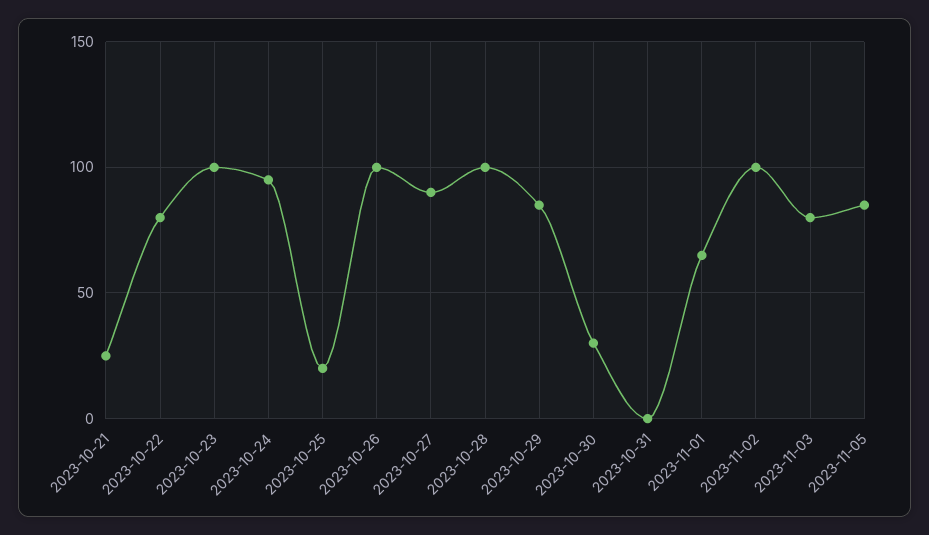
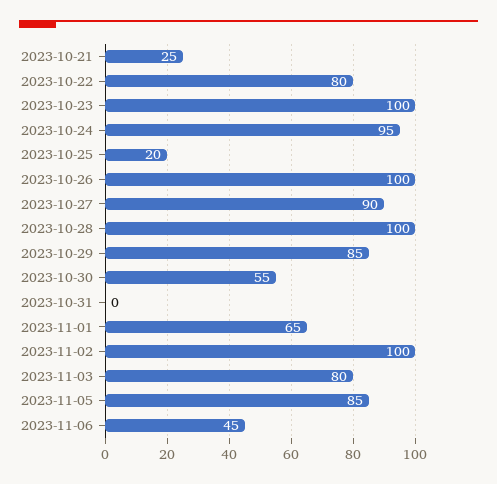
2023-10-30: 30 -> 55
2023-11-06: none -> 45

